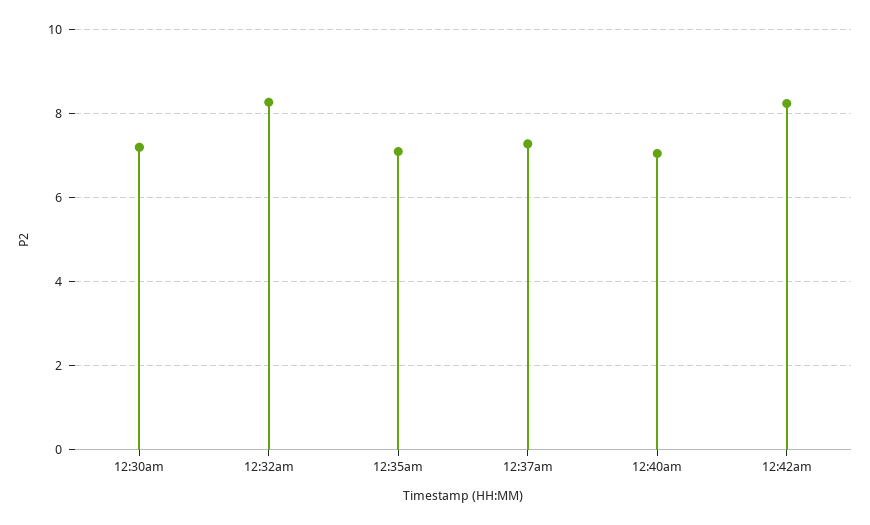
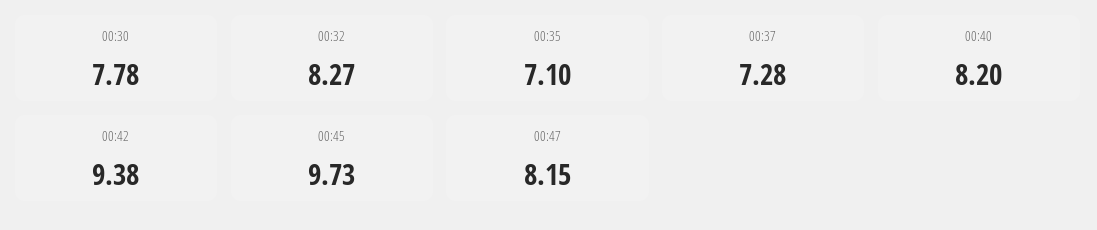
12:30am: 7.2 -> 7.78
12:40am: 7 -> 8.2
12:42am: 8.2 -> 9.38
00:45: none -> 9.73
00:47: none -> 8.15

